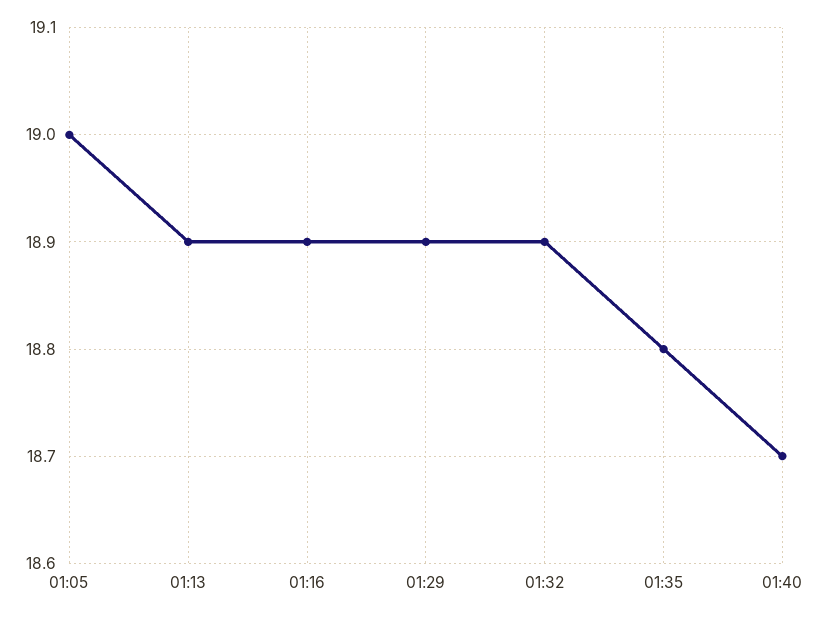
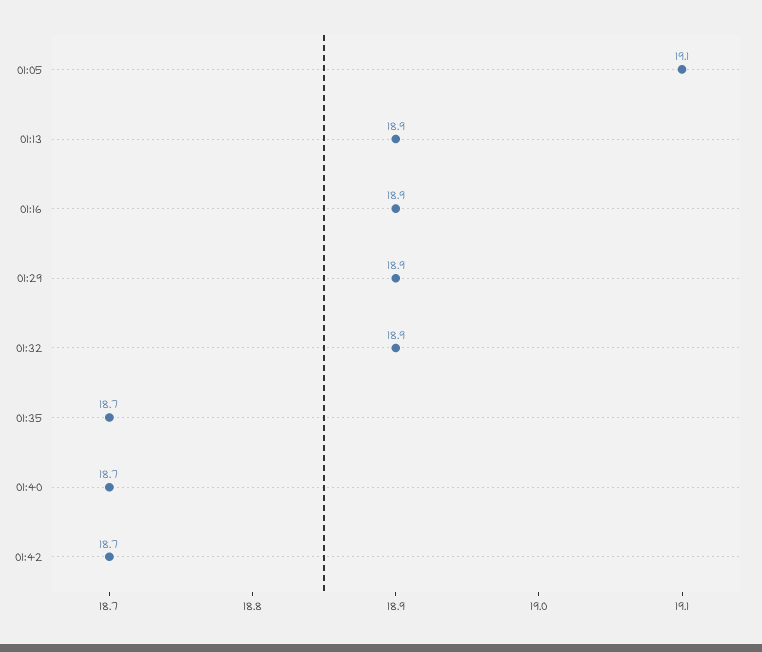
01:05: 19 -> 19.1
01:35: 18.8 -> 18.7
01:42: none -> 18.7

